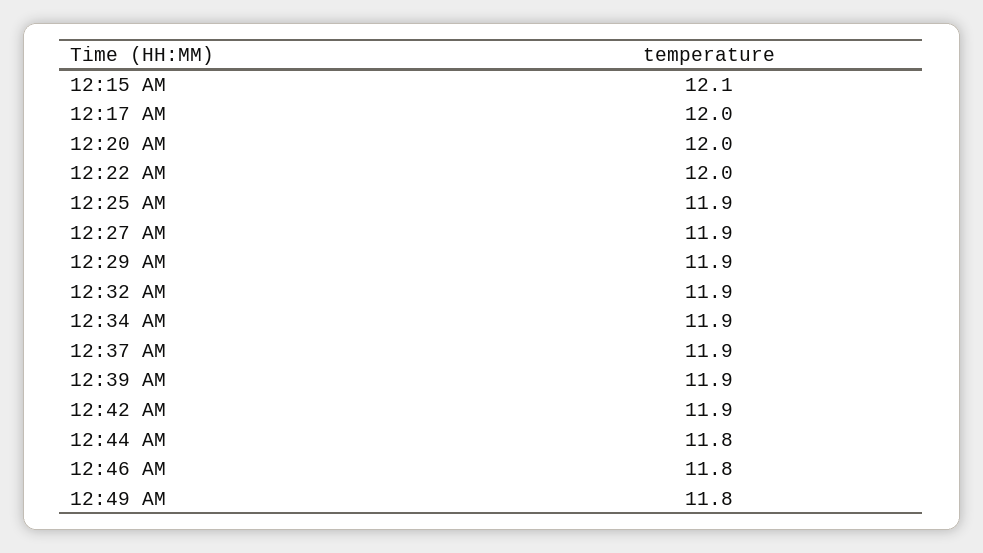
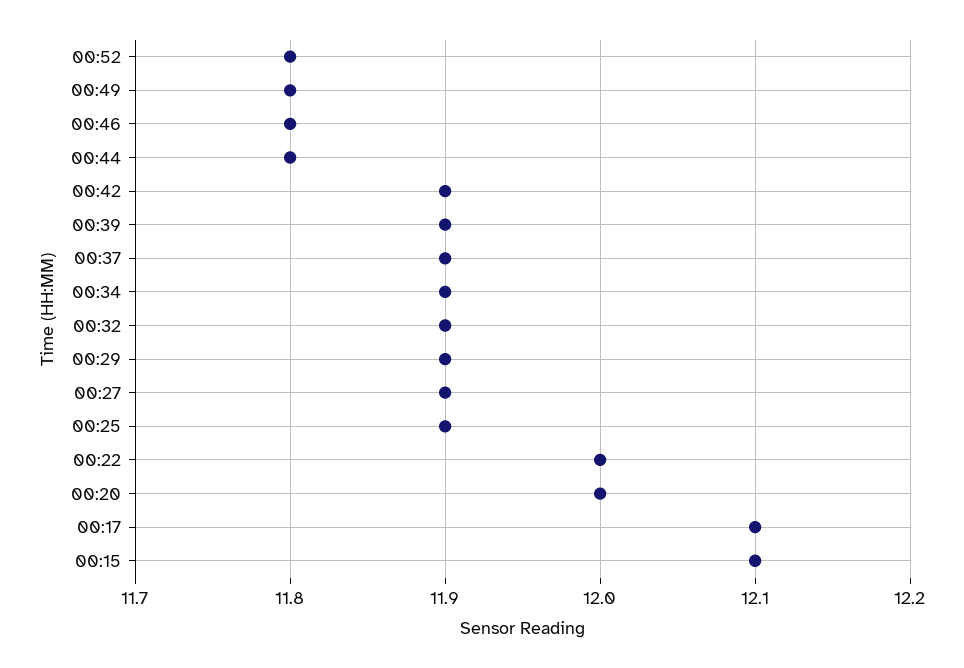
12:17 AM: 12 -> 12.1
00:52: none -> 11.8

